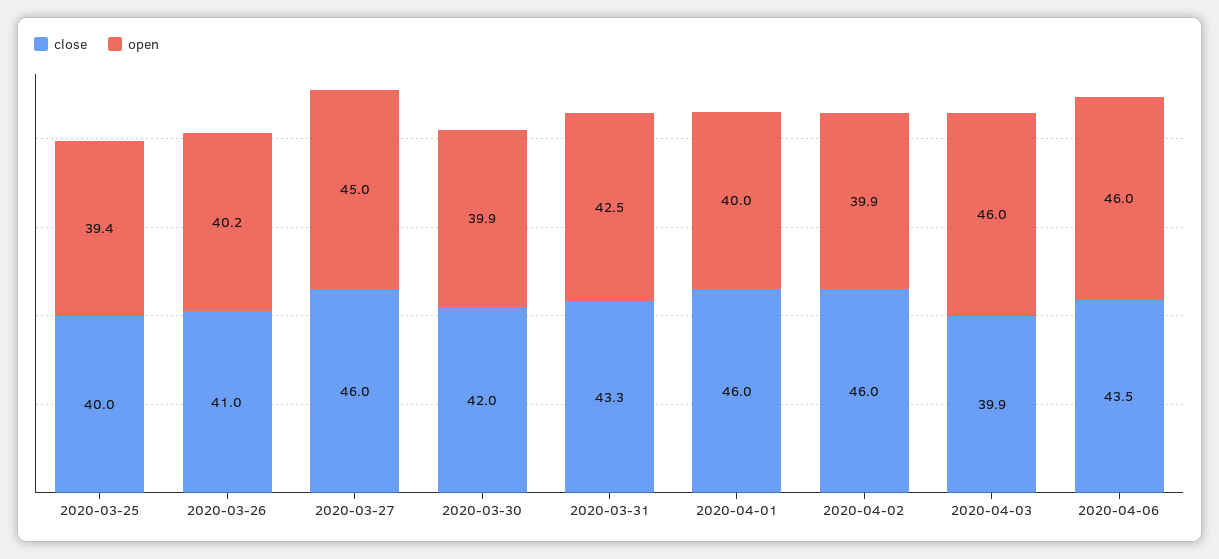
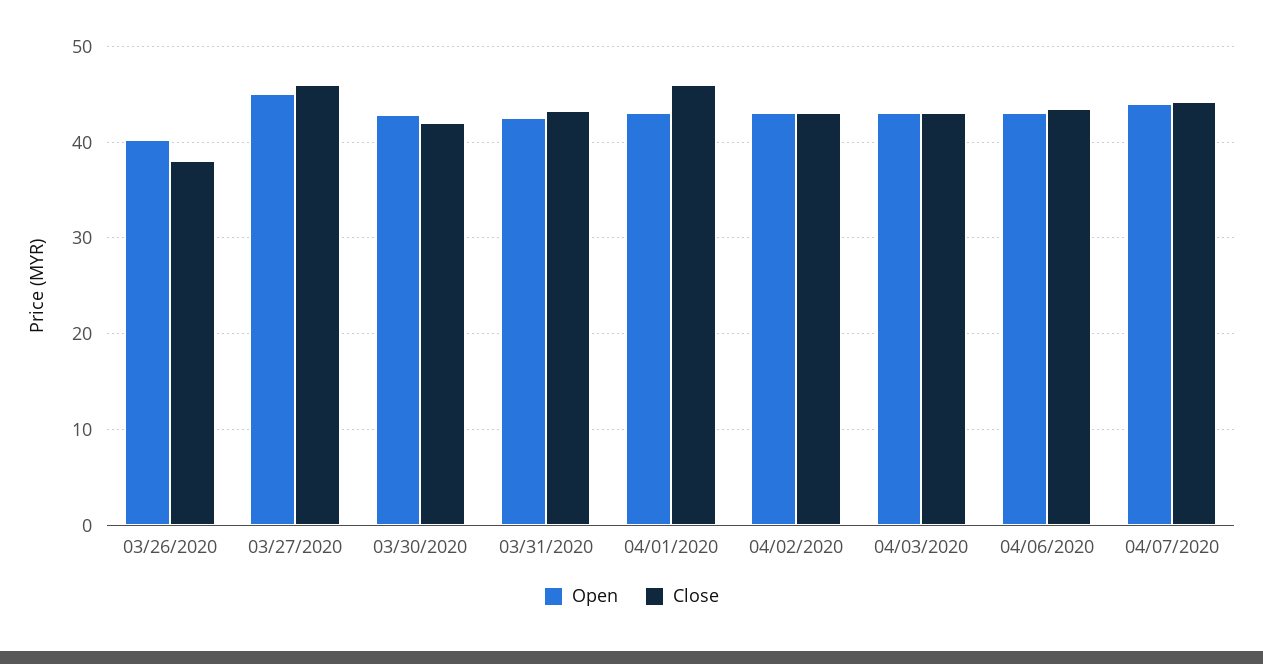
close, 2020-03-25: 40 -> none
open, 2020-03-25: 39.4 -> none
close, 2020-03-26: 41 -> 38
open, 2020-03-30: 39.9 -> 43
open, 2020-04-01: 40 -> 43
close, 2020-04-02: 46 -> 43
open, 2020-04-02: 39.9 -> 43
close, 2020-04-03: 39.9 -> 43
open, 2020-04-03: 46 -> 43
open, 2020-04-06: 46 -> 43
open, 04/07/2020: none -> 44
close, 04/07/2020: none -> 44

